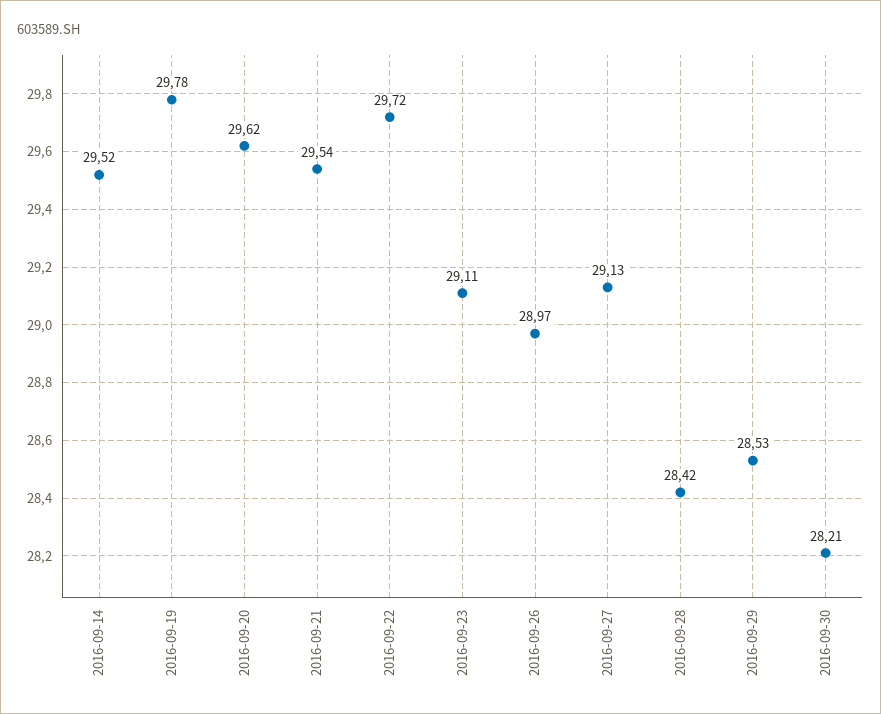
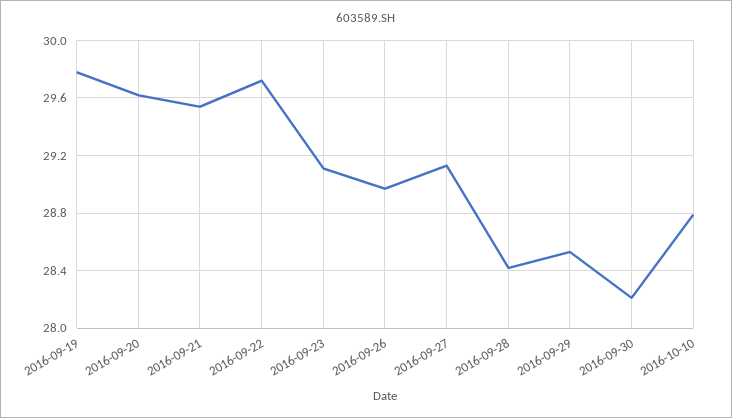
2016-09-14: 29.52 -> none
2016-10-10: none -> 28.8

